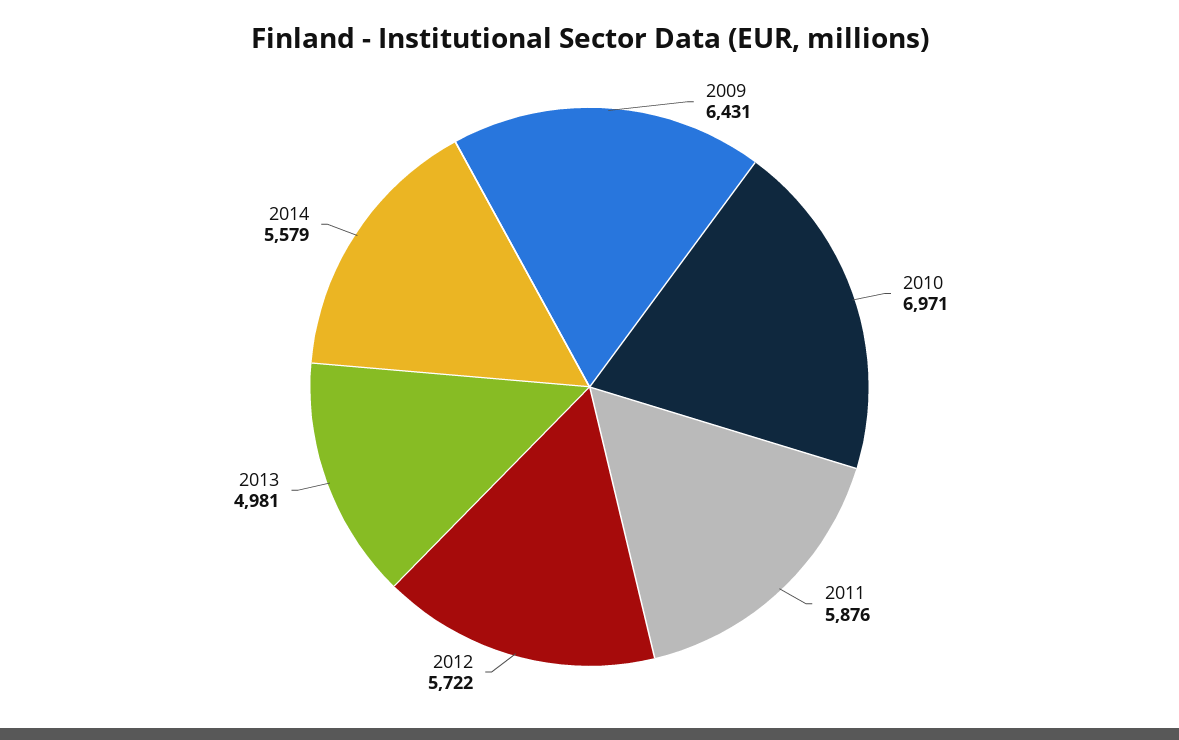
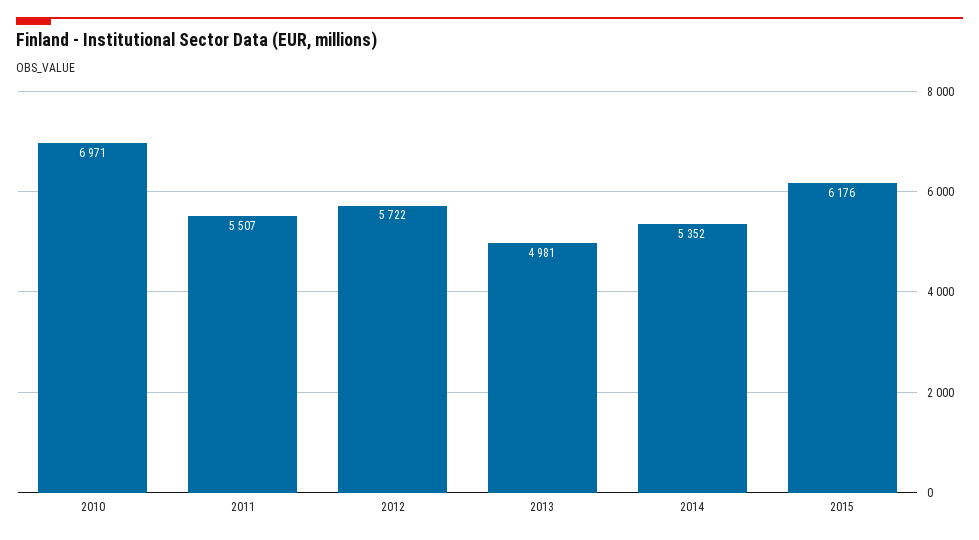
2009: 6431 -> none
2011: 5876 -> 5507
2014: 5579 -> 5352
2015: none -> 6176

